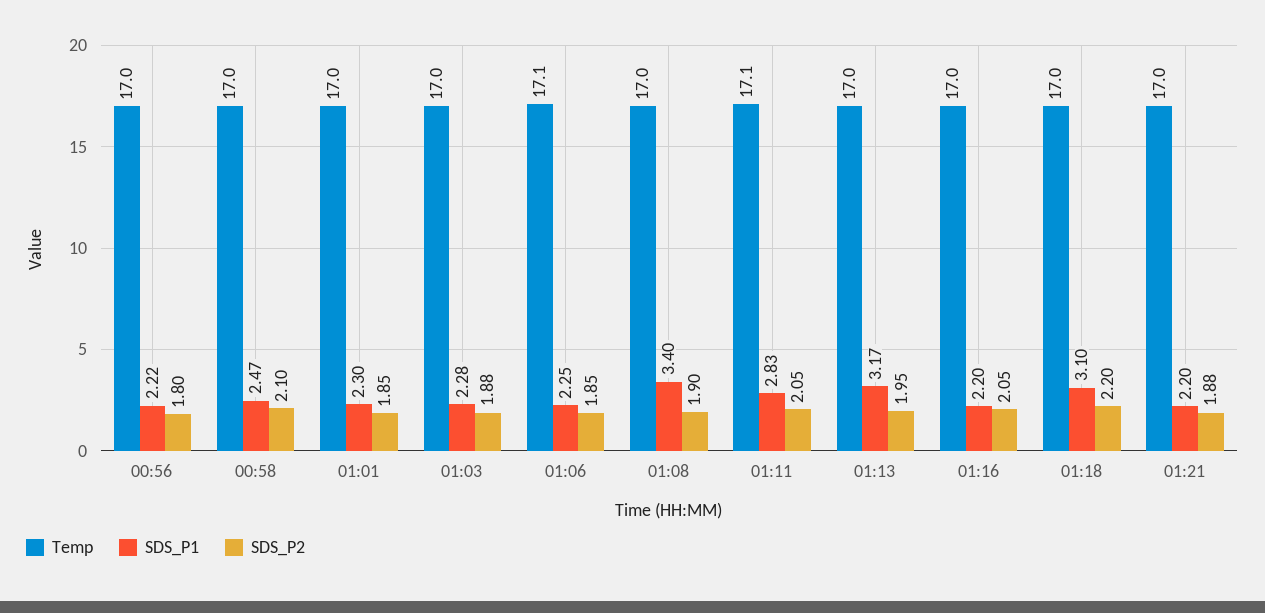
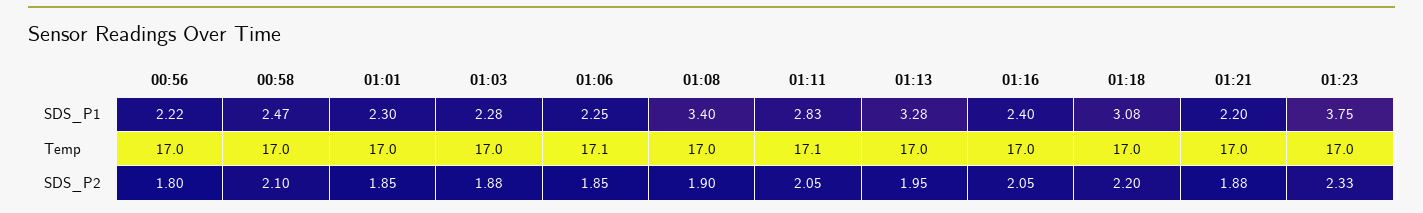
SDS_P1, 01:13: 3.17 -> 3.28
SDS_P1, 01:16: 2.2 -> 2.4
SDS_P1, 01:18: 3.1 -> 3.08
SDS_P1, 01:23: none -> 3.75
Temp, 01:23: none -> 17
SDS_P2, 01:23: none -> 2.33

